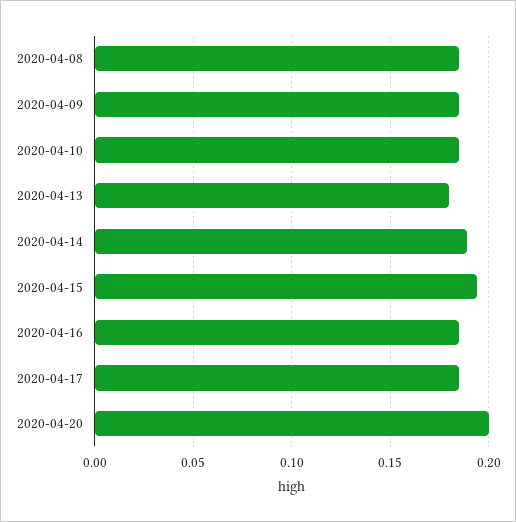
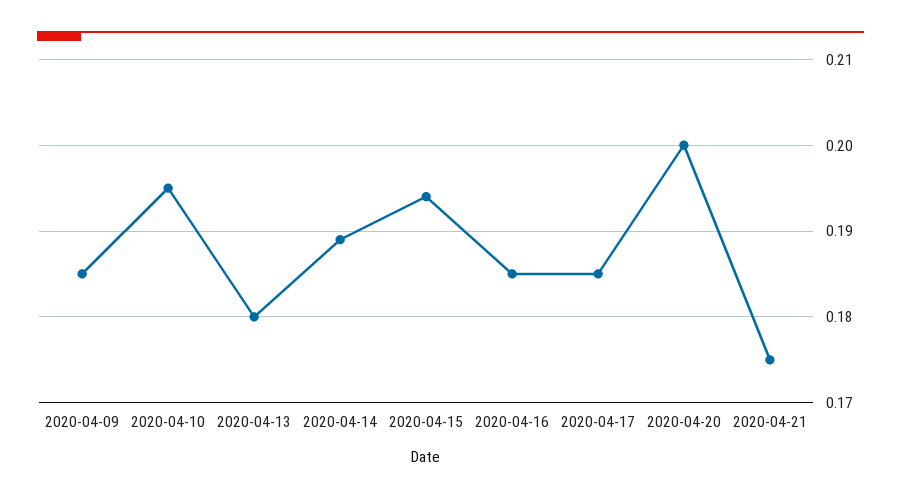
2020-04-08: 0.185 -> none
2020-04-10: 0.185 -> 0.195
2020-04-21: none -> 0.175

